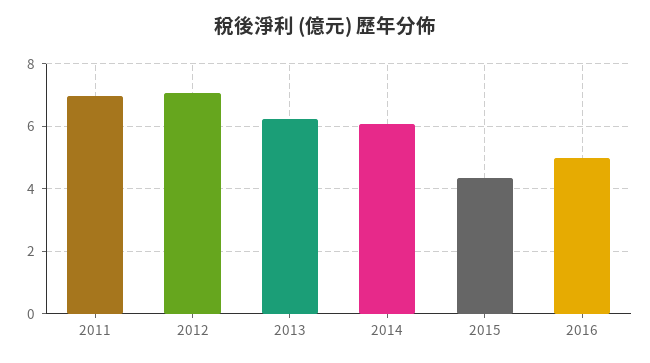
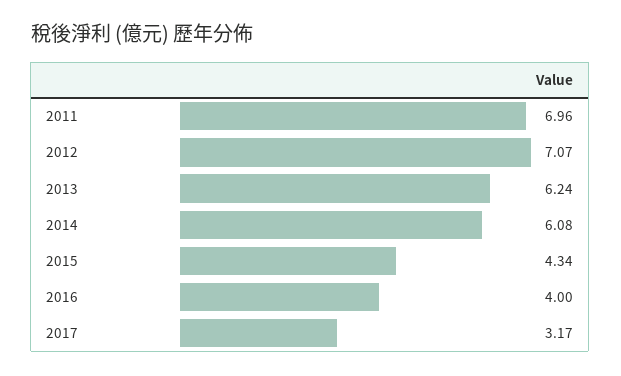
2016: 5 -> 4
2017: none -> 3.17

